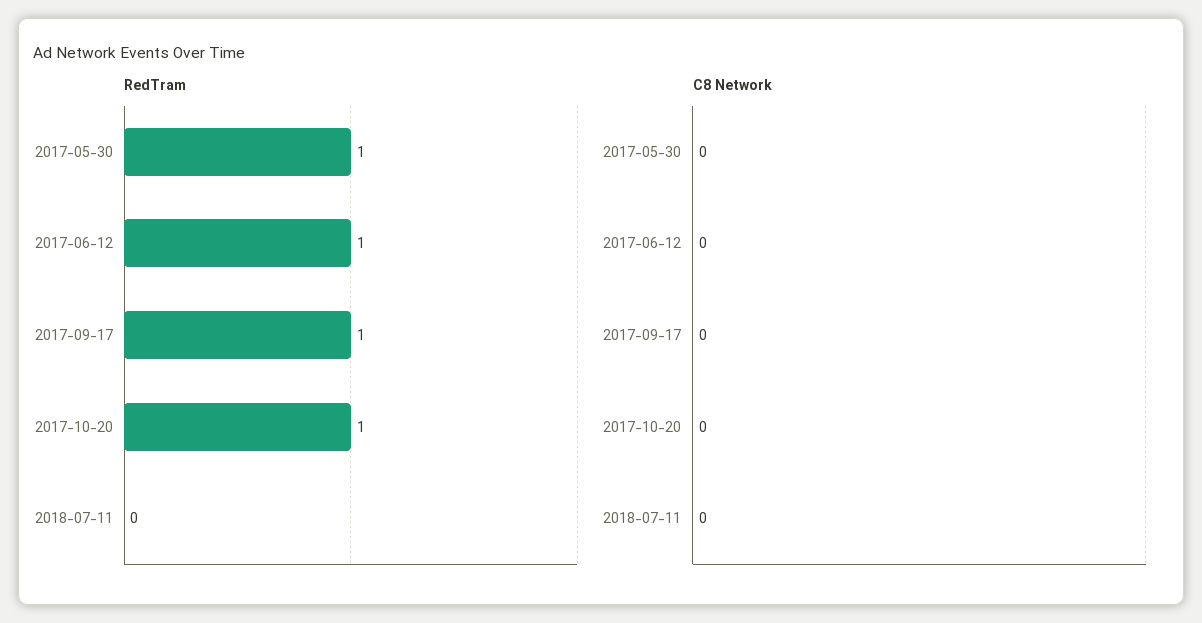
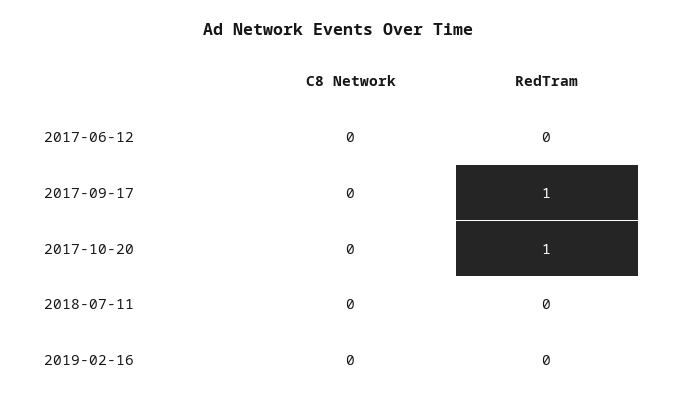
RedTram, 2017-05-30: 1 -> none
RedTram, 2017-06-12: 1 -> 0
C8 Network, 2017-05-30: 0 -> none
C8 Network, 2019-02-16: none -> 0
RedTram, 2019-02-16: none -> 0

